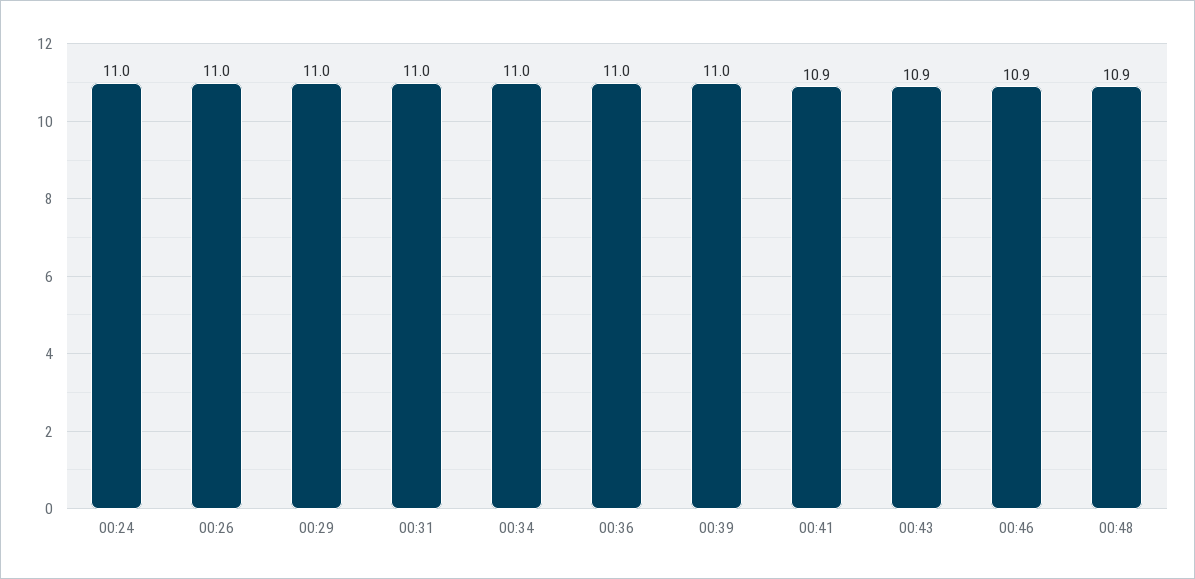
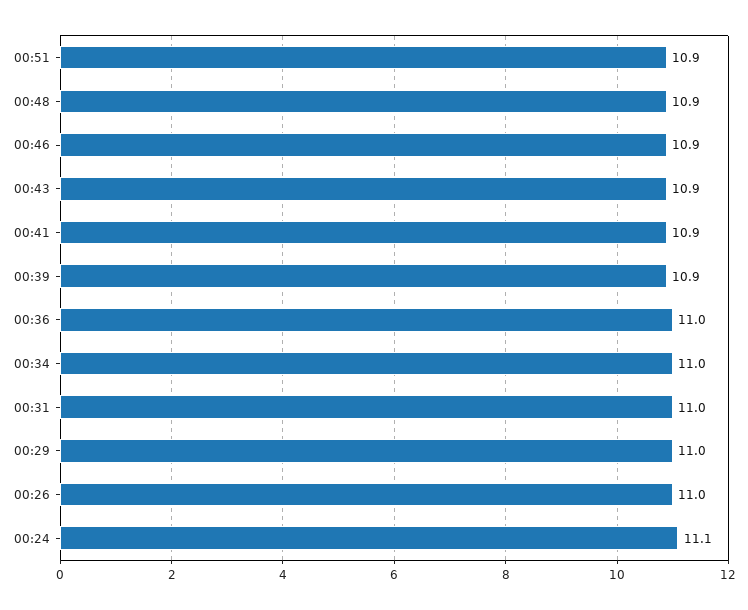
00:24: 11 -> 11.1
00:39: 11 -> 10.9
00:51: none -> 10.9

